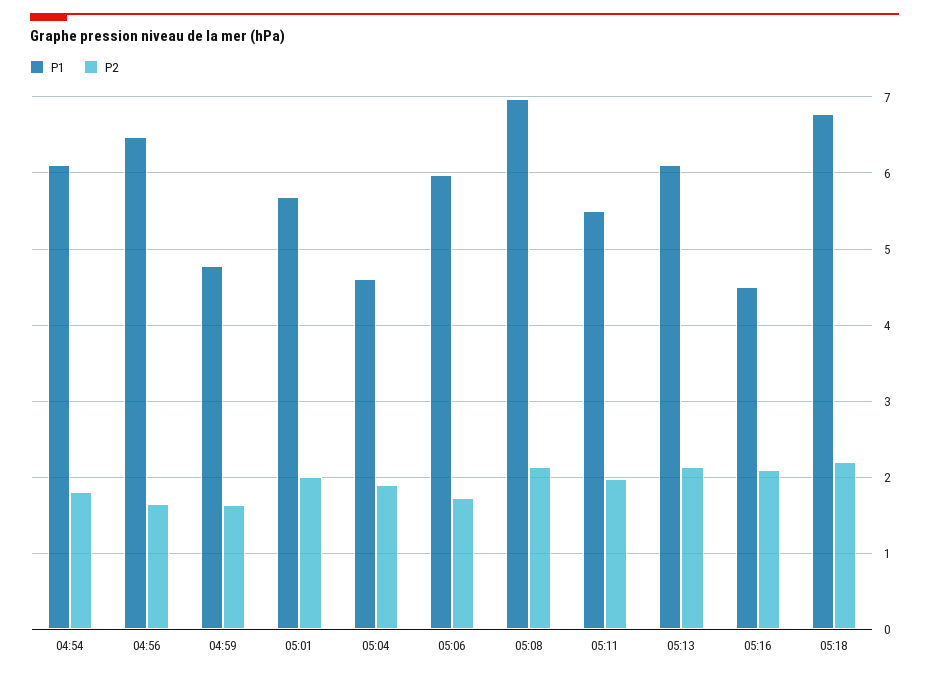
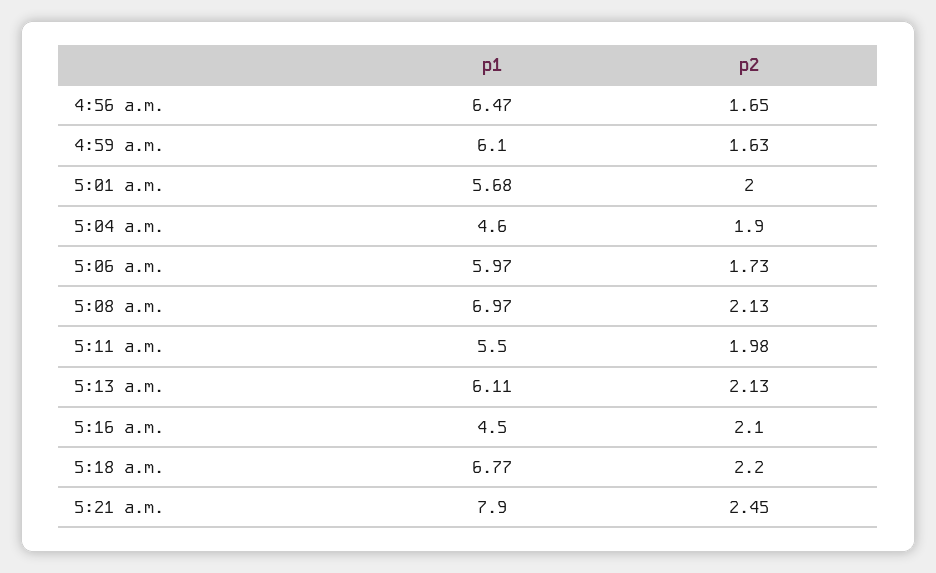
P1, 04:54: 6.1 -> none
P2, 04:54: 1.8 -> none
P1, 04:59: 4.8 -> 6.1
P1, 5:21 a.m.: none -> 7.9
P2, 5:21 a.m.: none -> 2.45

